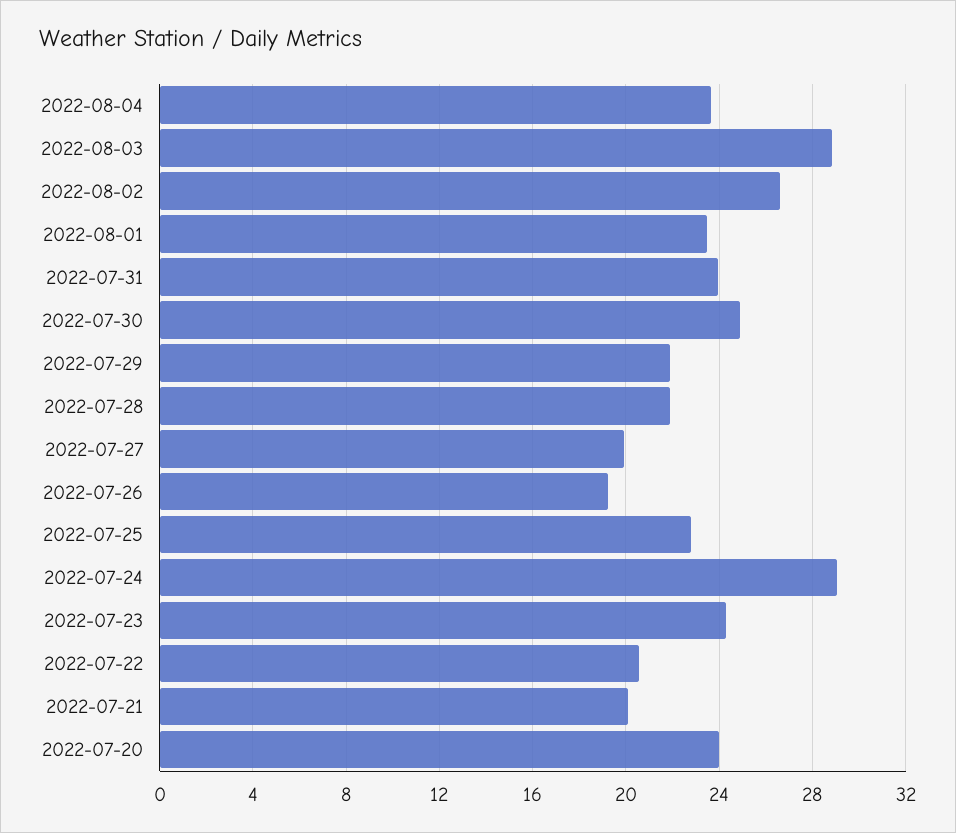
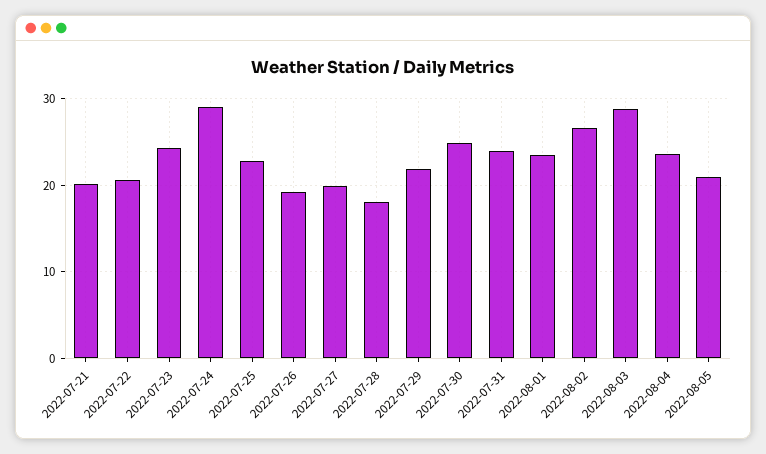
2022-07-28: 22 -> 18
2022-07-20: 24 -> none
2022-08-05: none -> 21

